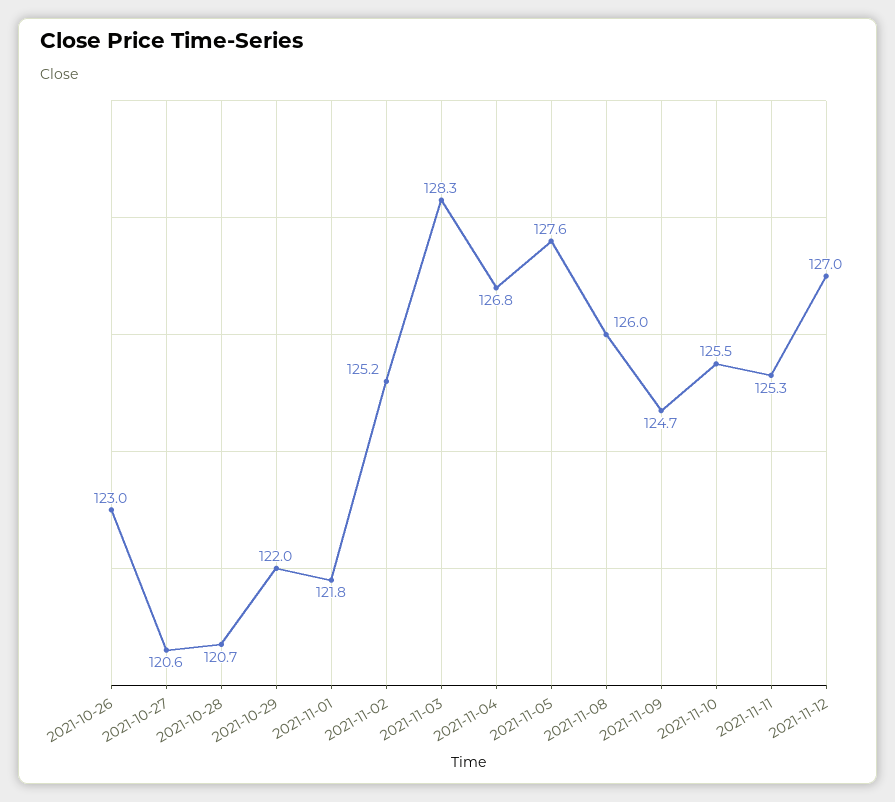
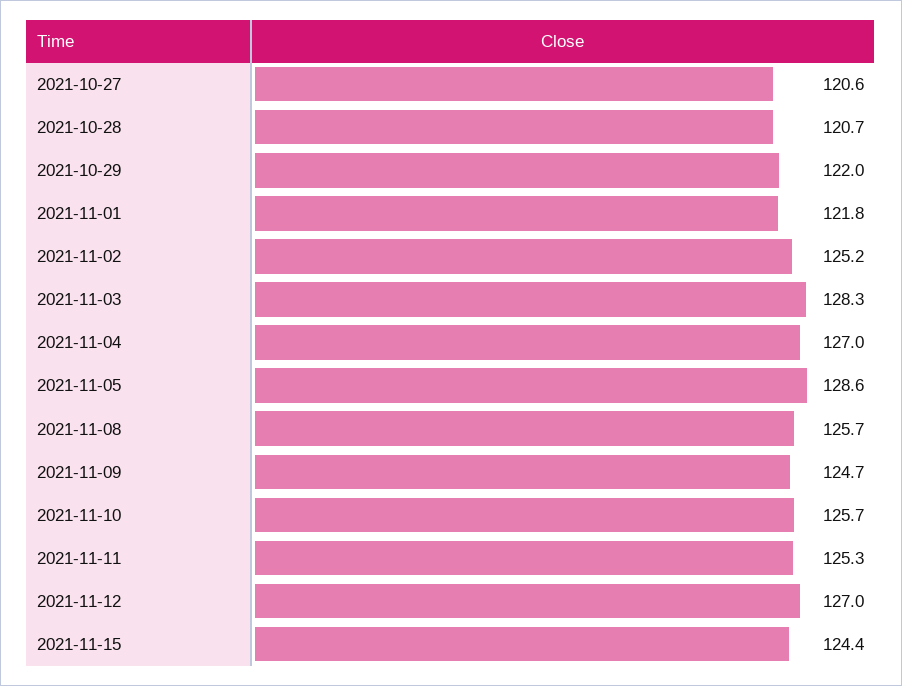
2021-10-26: 123 -> none
2021-11-04: 126.8 -> 127
2021-11-05: 127.6 -> 128.6
2021-11-08: 126 -> 125.7
2021-11-10: 125.5 -> 125.7
2021-11-15: none -> 124.4

